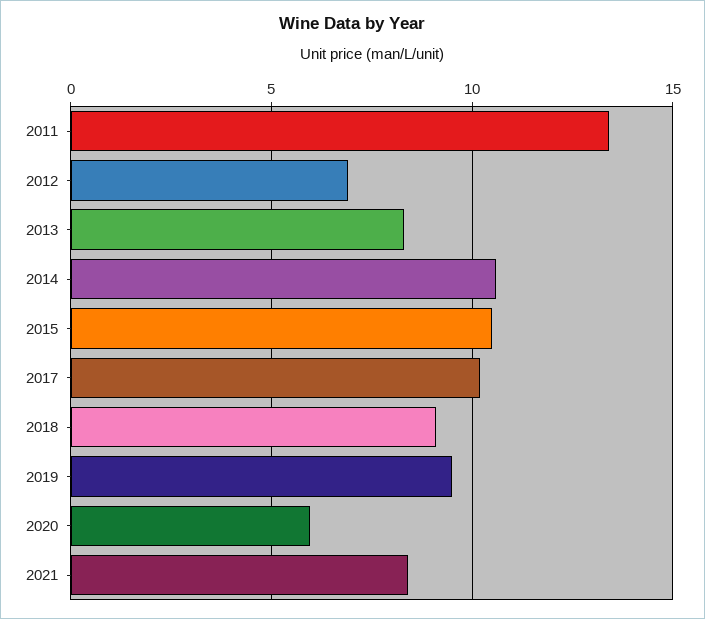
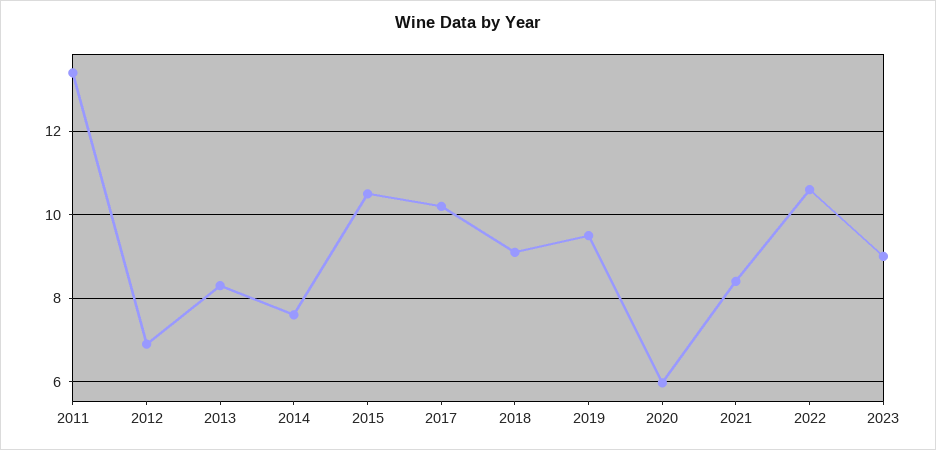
2014: 10.5 -> 7.6
2022: none -> 10.6
2023: none -> 9

